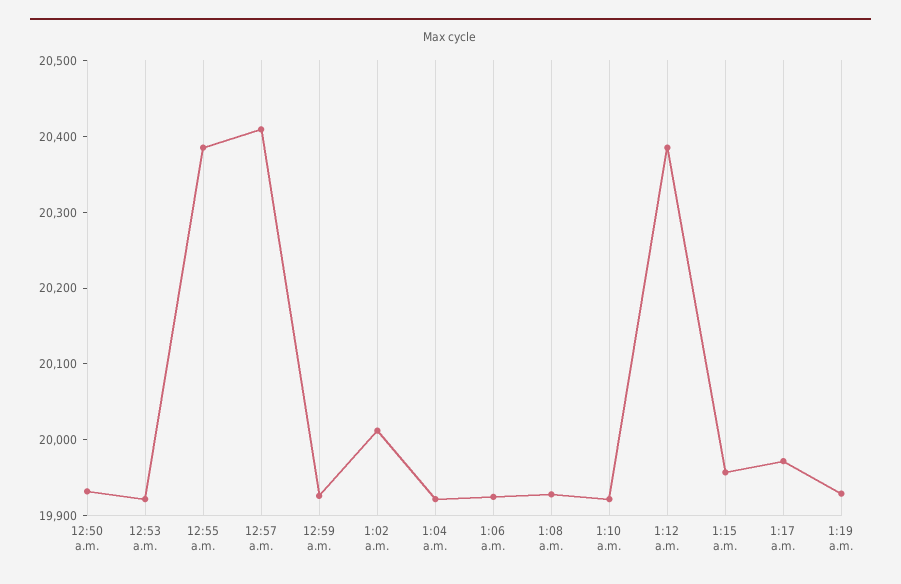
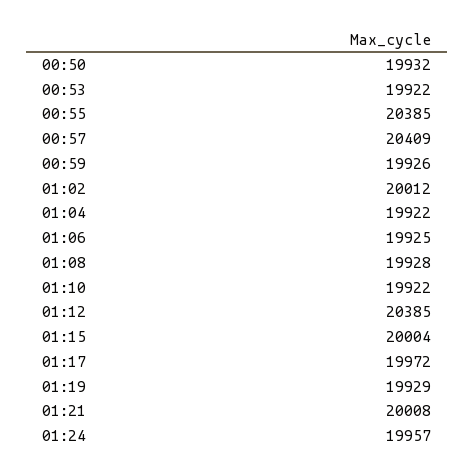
1:15 a.m.: 19960 -> 20004
01:21: none -> 20008
01:24: none -> 19957

